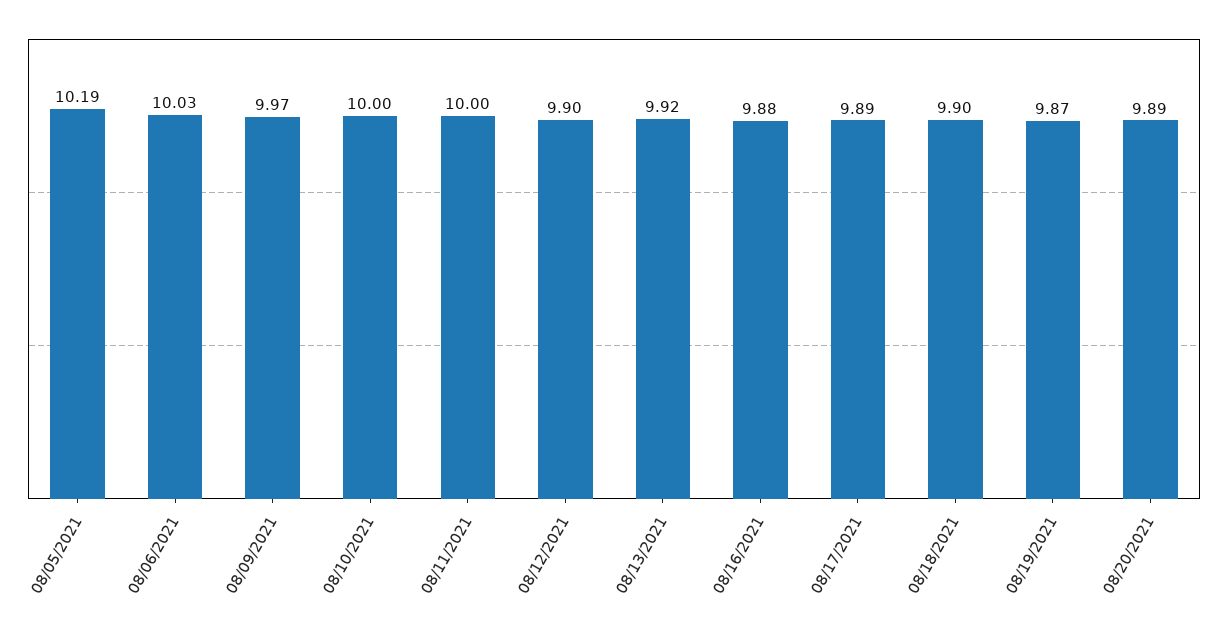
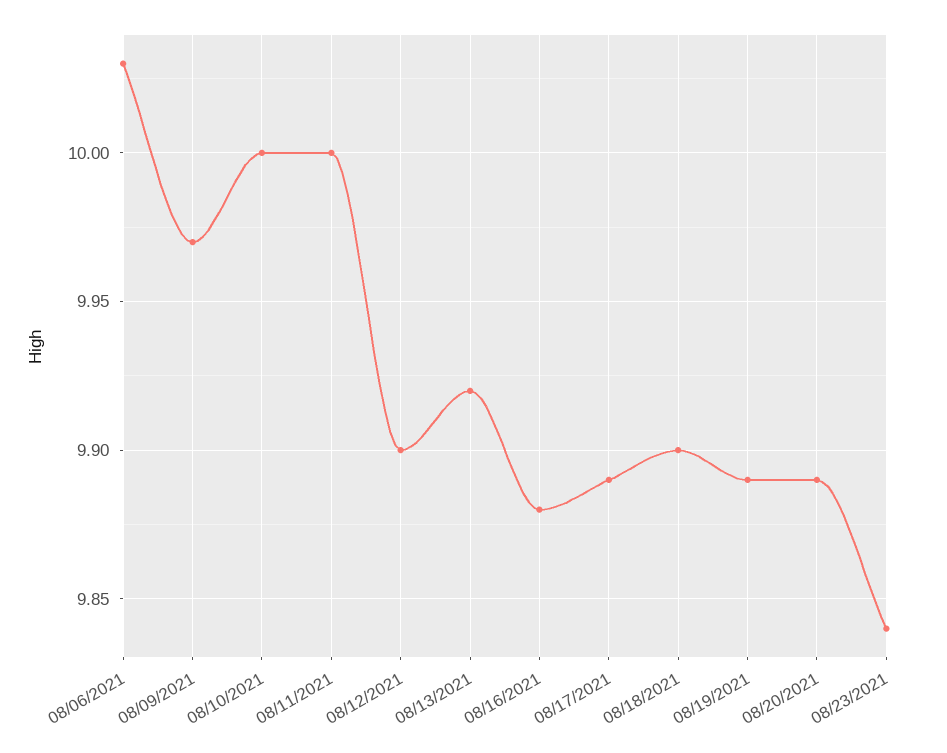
08/05/2021: 10.19 -> none
08/19/2021: 9.87 -> 9.89
08/23/2021: none -> 9.84

